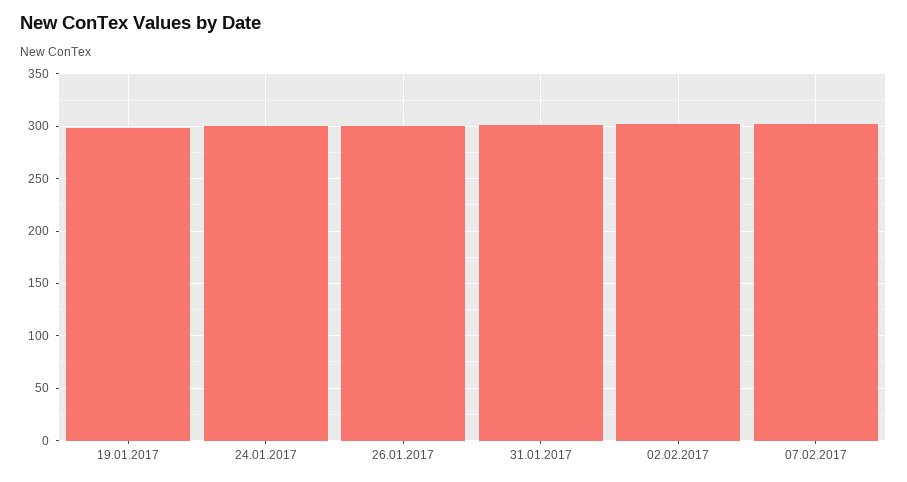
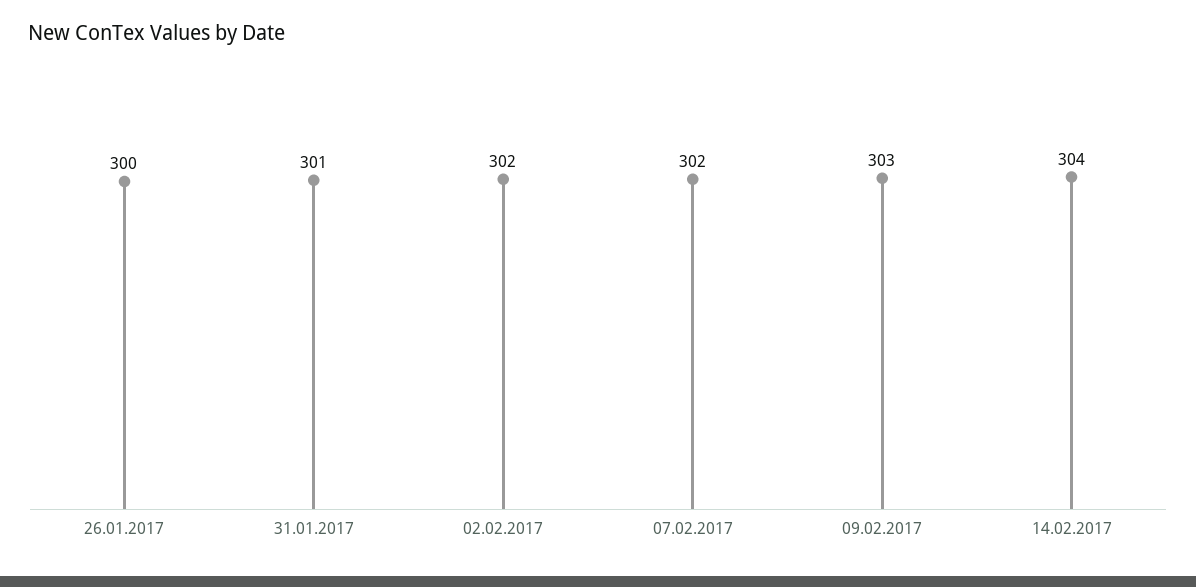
19.01.2017: 300 -> none
24.01.2017: 300 -> none
09.02.2017: none -> 303
14.02.2017: none -> 304

